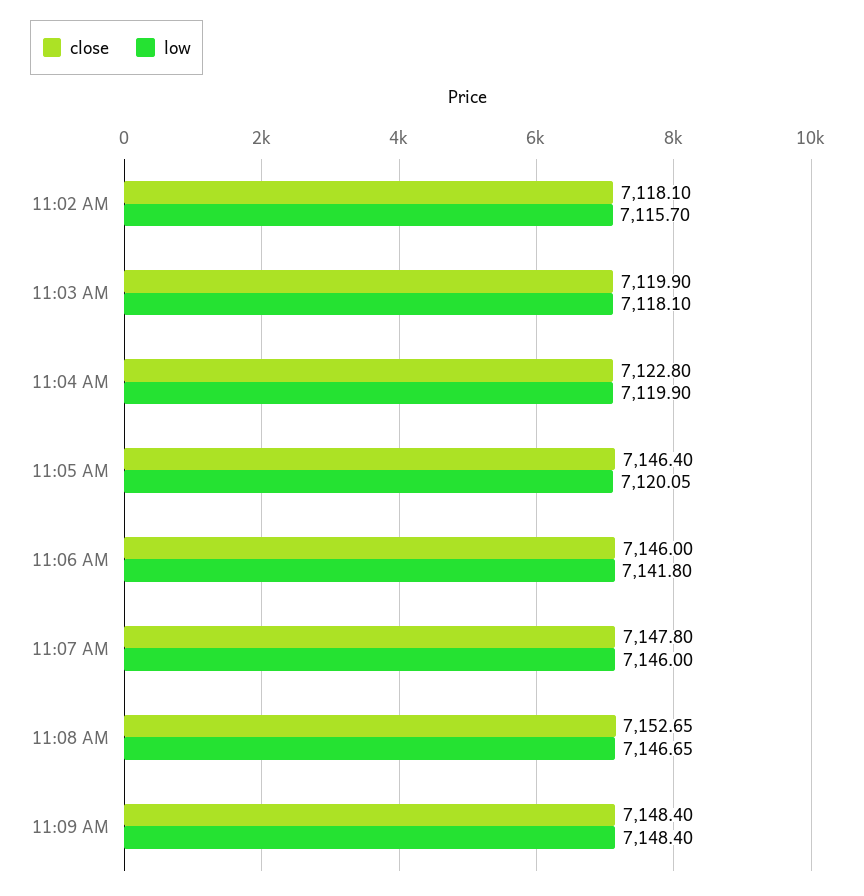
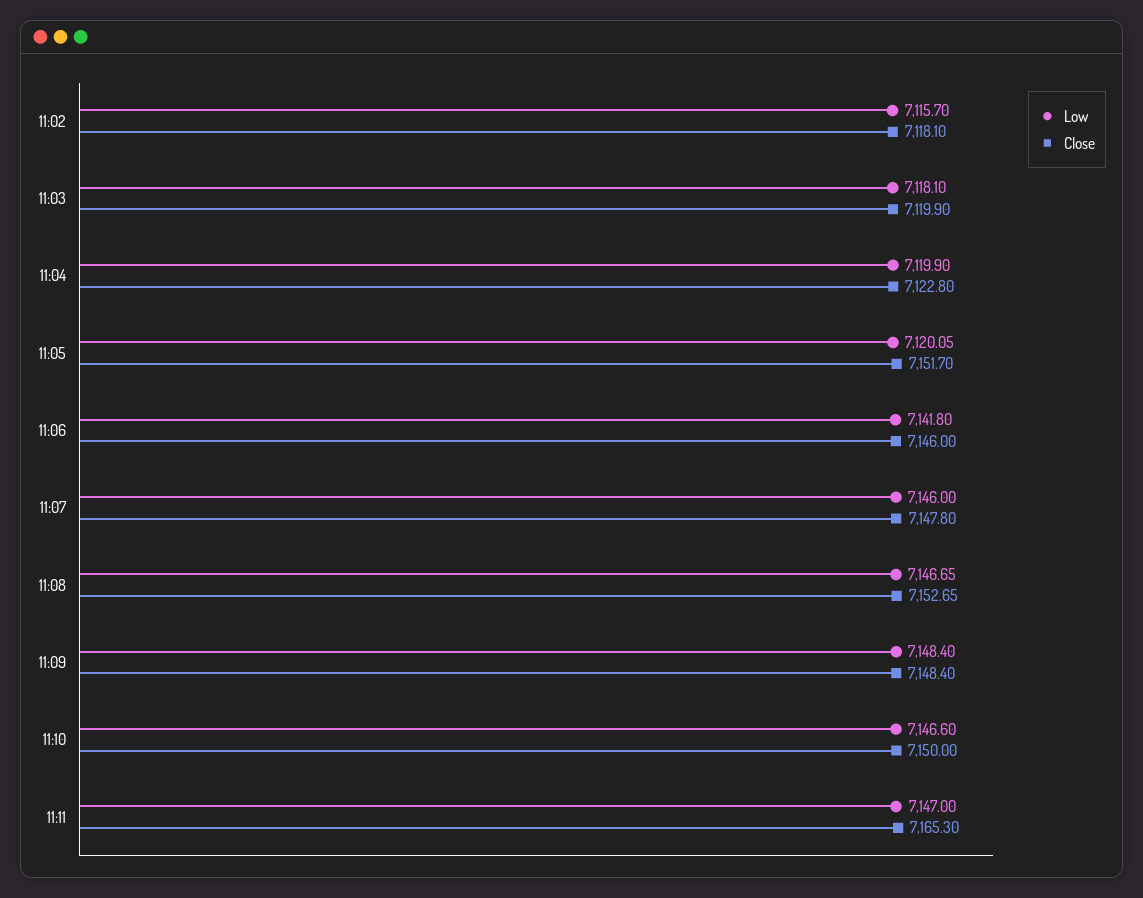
close, 11:05 AM: 7146.4 -> 7151.7
low, 11:10: none -> 7146.6
close, 11:10: none -> 7150
low, 11:11: none -> 7147
close, 11:11: none -> 7165.3

